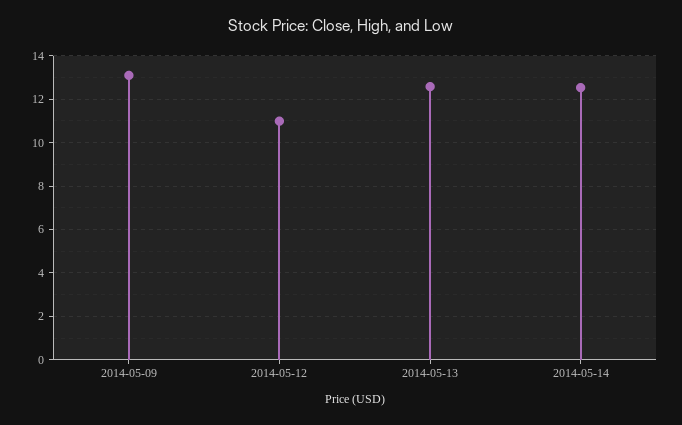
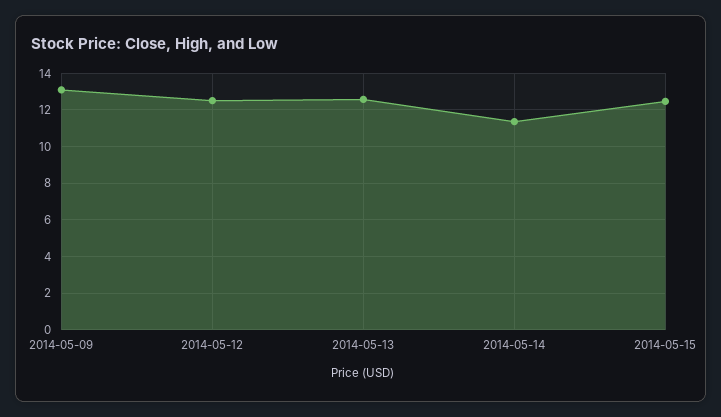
2014-05-12: 11 -> 12.5
2014-05-14: 12.5 -> 11.5
2014-05-15: none -> 12.5

